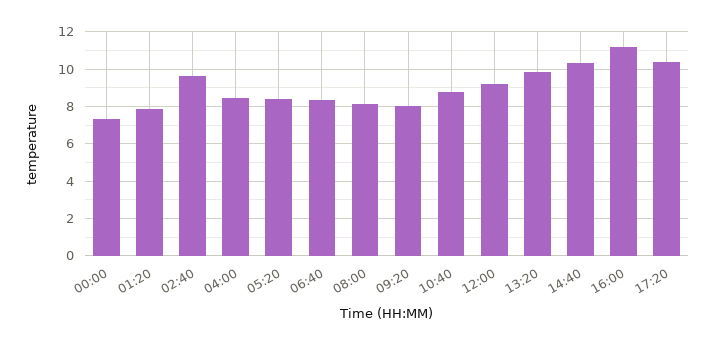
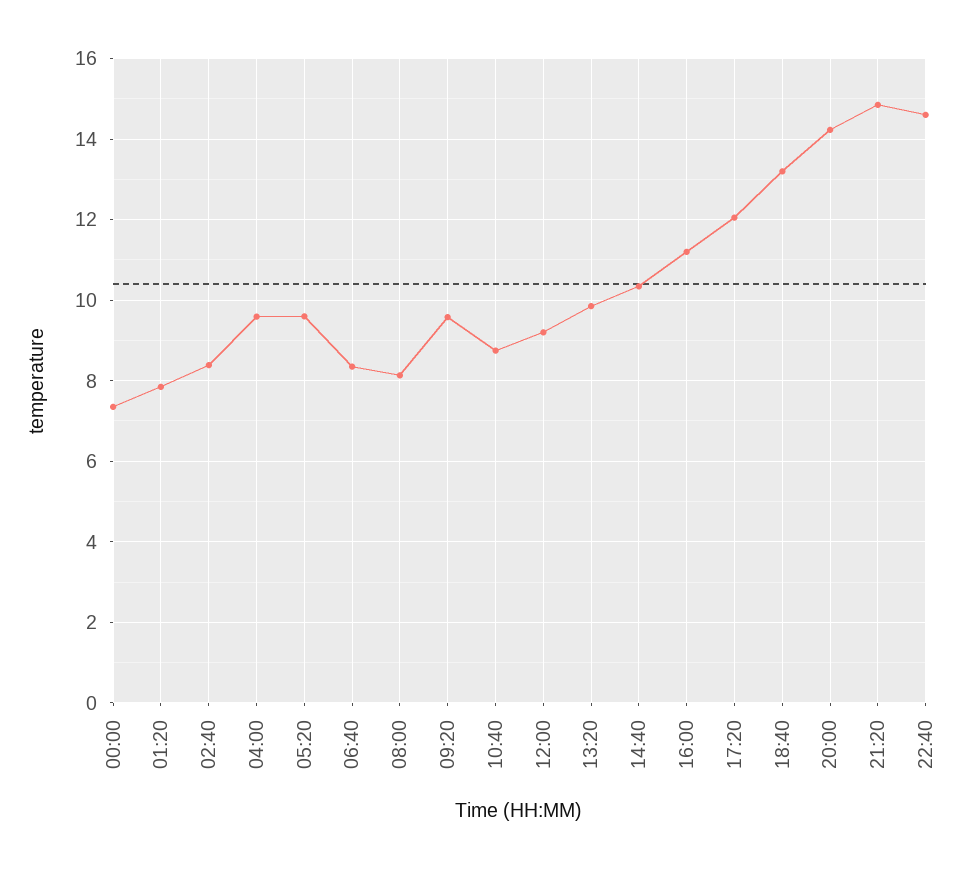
02:40: 9.5 -> 8.4
04:00: 8.5 -> 9.6
05:20: 8.5 -> 9.6
09:20: 8 -> 9.6
17:20: 10.5 -> 12
18:40: none -> 13.2
20:00: none -> 14.2
21:20: none -> 14.8
22:40: none -> 14.6

